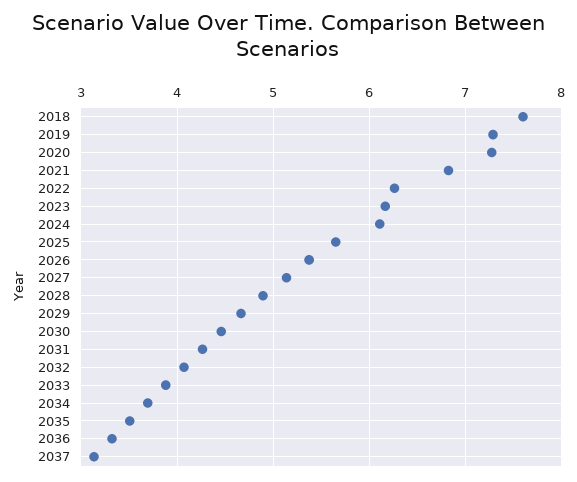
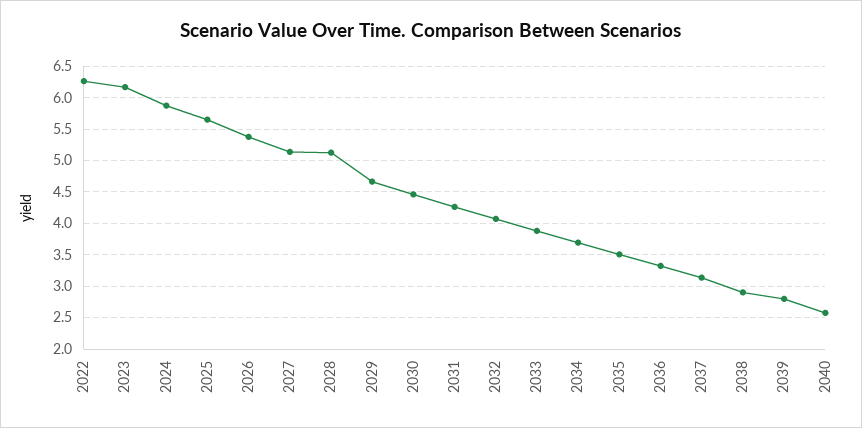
2018: 7.6 -> none
2019: 7.3 -> none
2020: 7.3 -> none
2021: 6.8 -> none
2024: 6.1 -> 5.9
2028: 4.9 -> 5.1
2038: none -> 2.9
2039: none -> 2.8
2040: none -> 2.6

